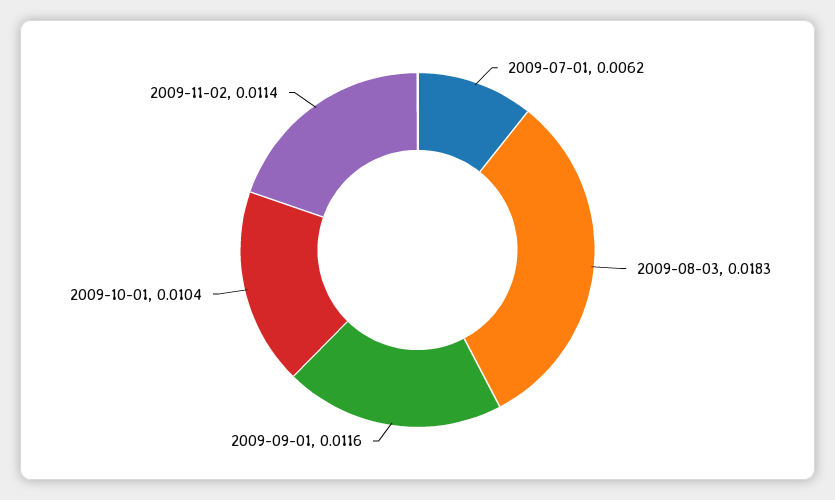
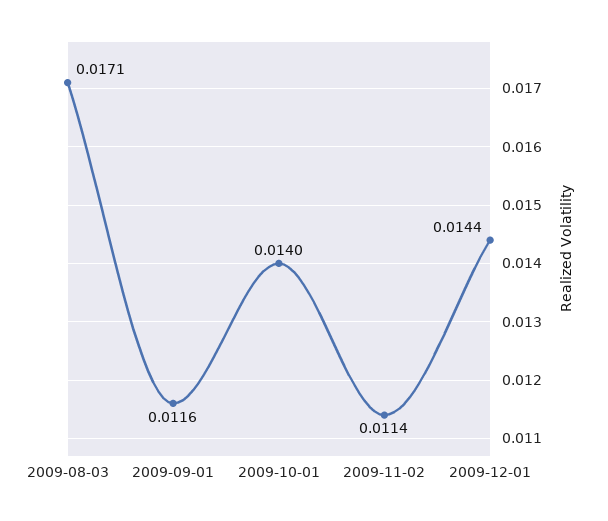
2009-07-01: 0.0062 -> none
2009-08-03: 0.0183 -> 0.0171
2009-10-01: 0.0104 -> 0.014
2009-12-01: none -> 0.0144

